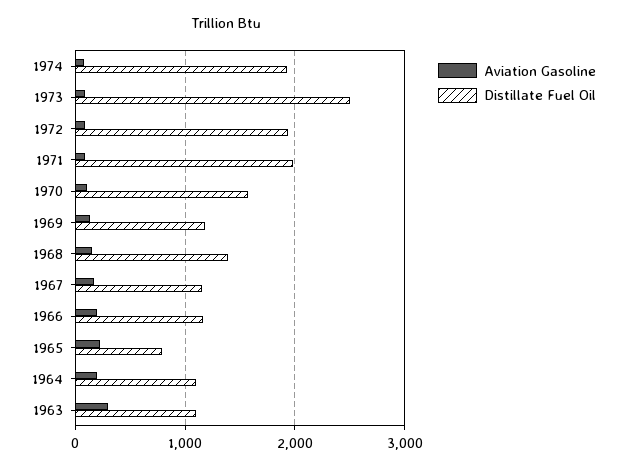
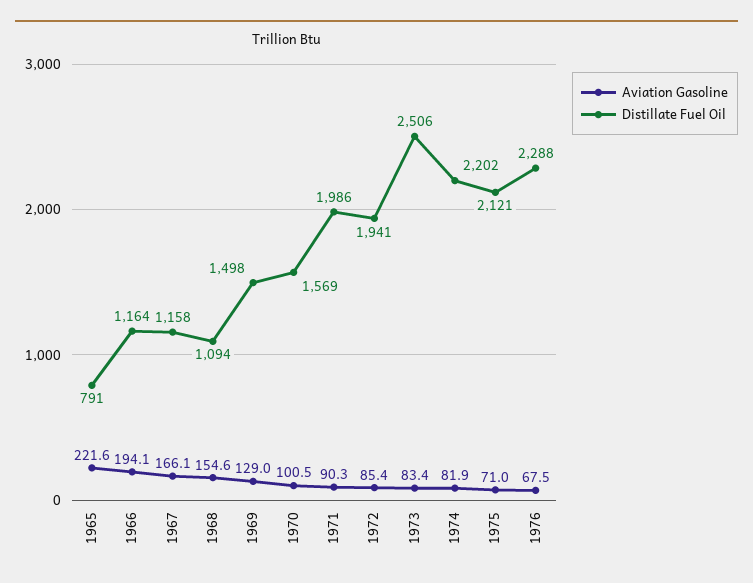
Distillate Fuel Oil, 1974: 1900 -> 2202
Distillate Fuel Oil, 1969: 1200 -> 1498
Distillate Fuel Oil, 1968: 1400 -> 1094
Aviation Gasoline, 1964: 200 -> none
Distillate Fuel Oil, 1964: 1100 -> none
Aviation Gasoline, 1963: 300 -> none
Distillate Fuel Oil, 1963: 1100 -> none
Aviation Gasoline, 1975: none -> 71
Distillate Fuel Oil, 1975: none -> 2121
Aviation Gasoline, 1976: none -> 67.5
Distillate Fuel Oil, 1976: none -> 2288

